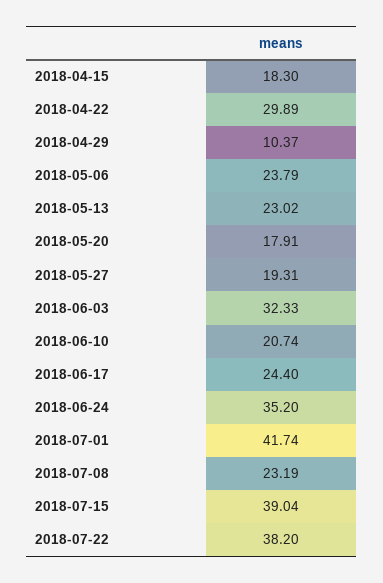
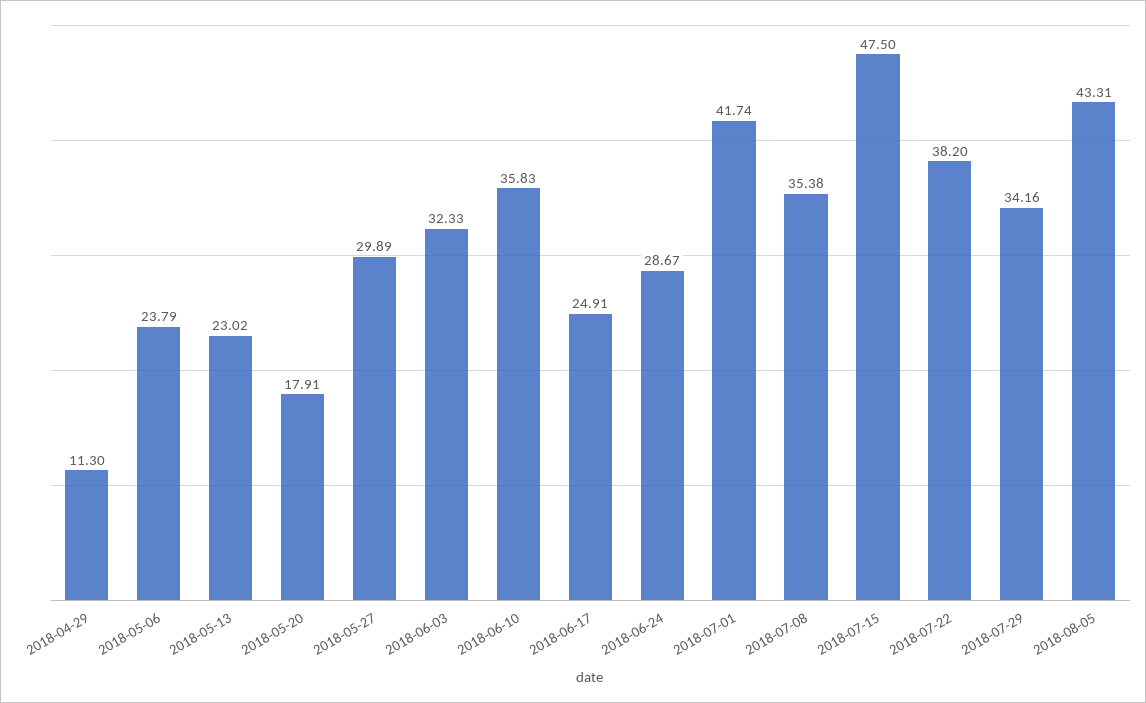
2018-04-15: 18.3 -> none
2018-04-22: 29.89 -> none
2018-04-29: 10.37 -> 11.3
2018-05-27: 19.31 -> 29.89
2018-06-10: 20.74 -> 35.83
2018-06-17: 24.4 -> 24.91
2018-06-24: 35.2 -> 28.67
2018-07-08: 23.19 -> 35.38
2018-07-15: 39.04 -> 47.5
2018-07-29: none -> 34.16
2018-08-05: none -> 43.31

